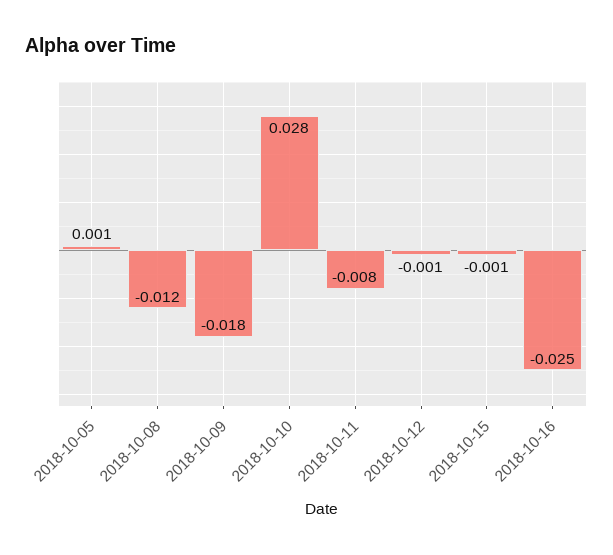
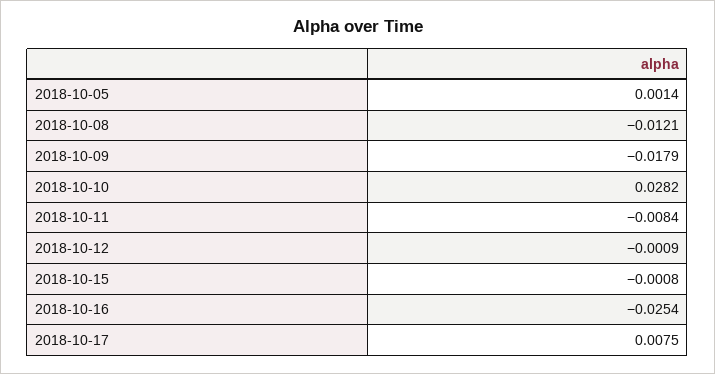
2018-10-17: none -> 0.0075

